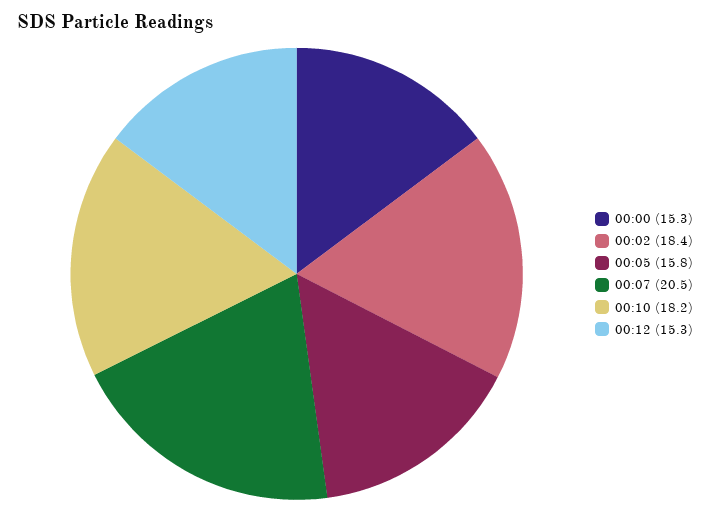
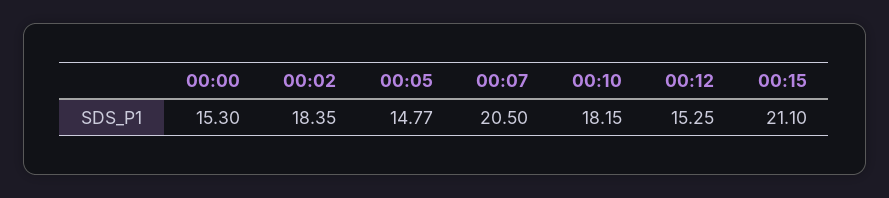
00:05: 15.8 -> 14.77
00:15: none -> 21.1

